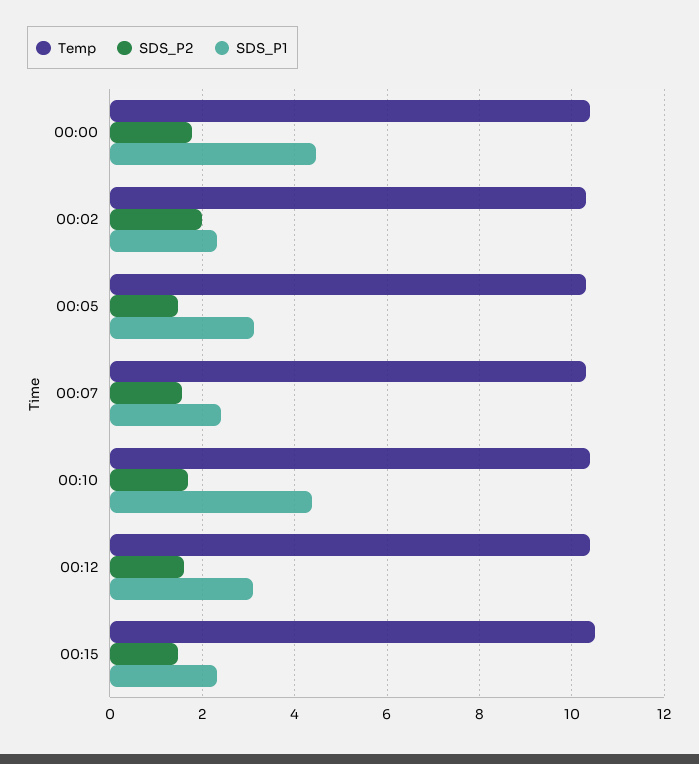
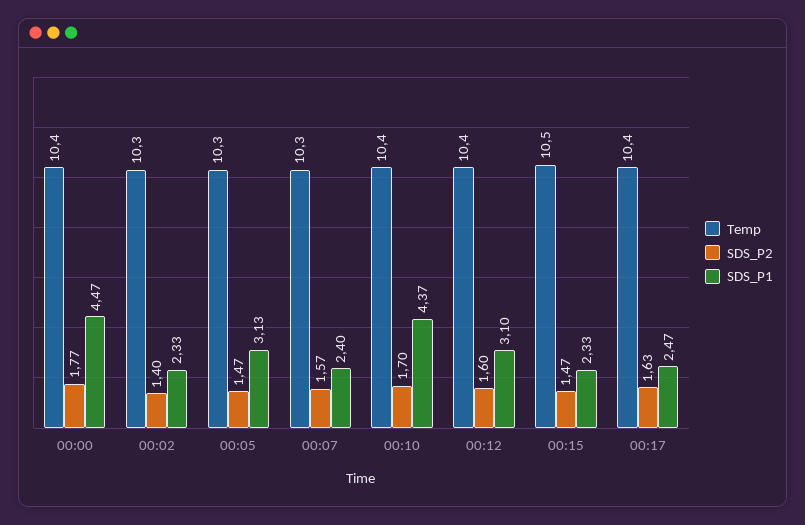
SDS_P2, 00:02: 2 -> 1.4
Temp, 00:17: none -> 10.4
SDS_P2, 00:17: none -> 1.63
SDS_P1, 00:17: none -> 2.47

